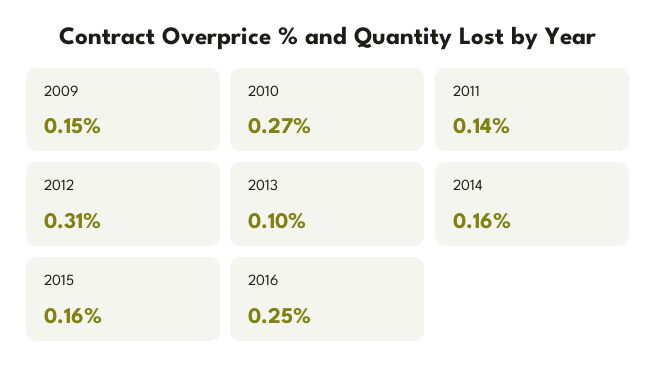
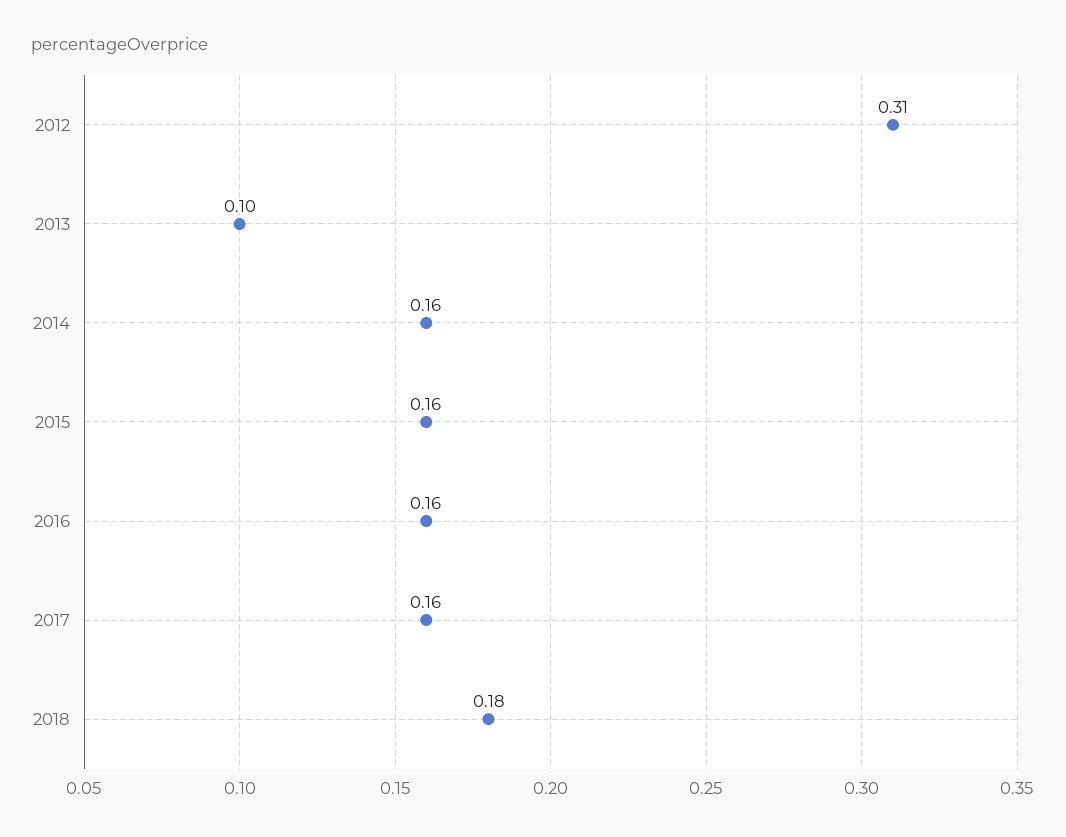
2009: 0.15 -> none
2010: 0.27 -> none
2011: 0.14 -> none
2016: 0.25 -> 0.16
2017: none -> 0.16
2018: none -> 0.18

